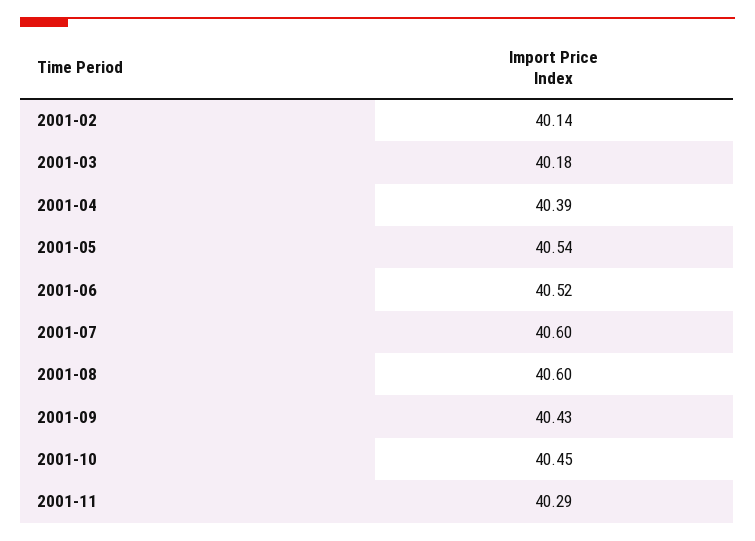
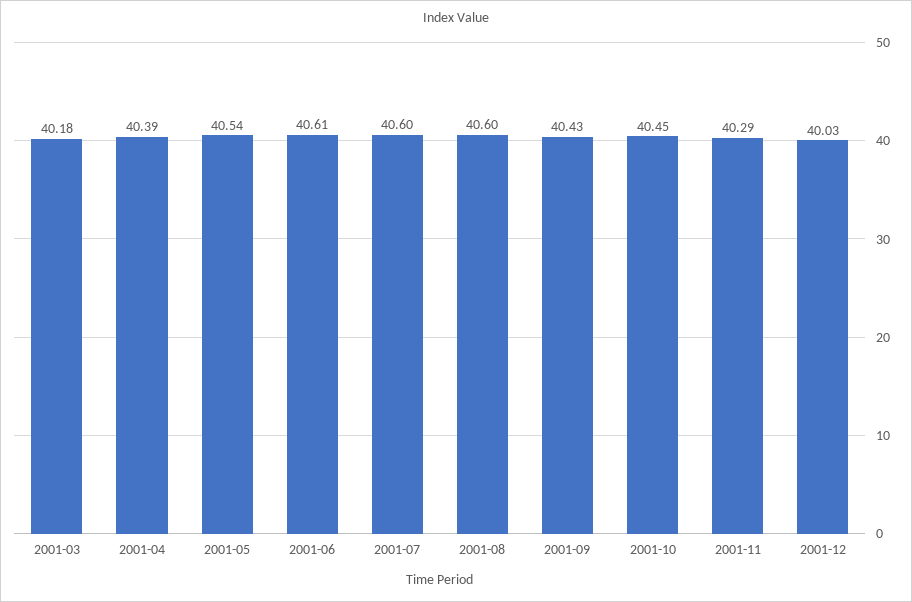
2001-02: 40.14 -> none
2001-06: 40.52 -> 40.61
2001-12: none -> 40.03

